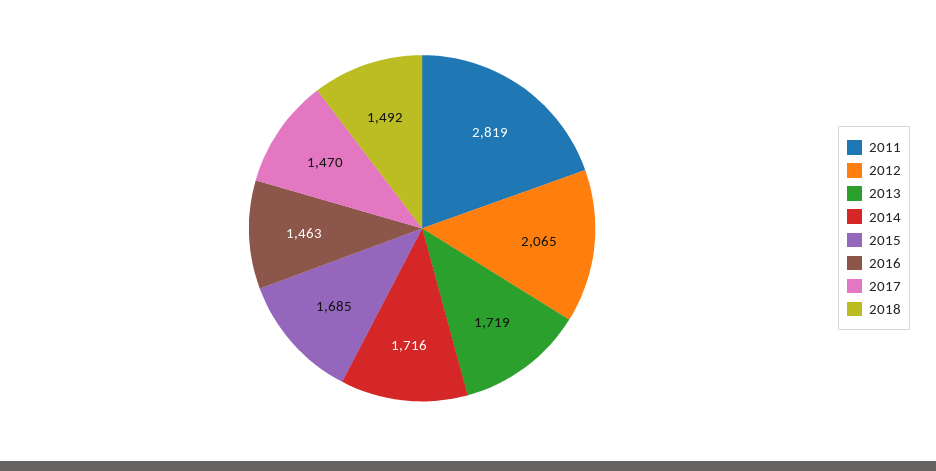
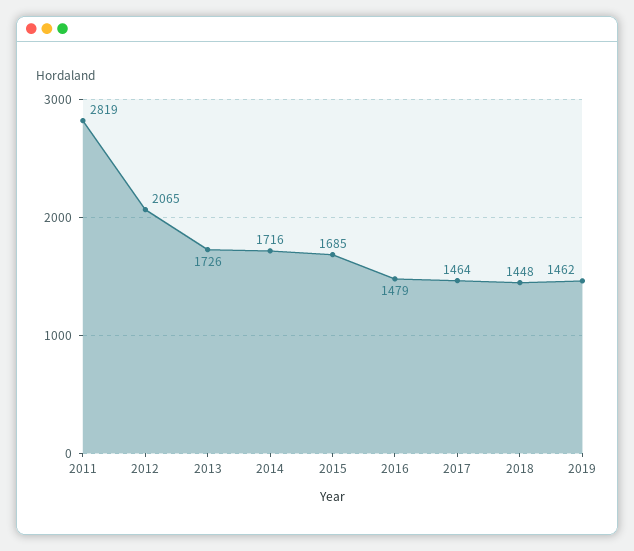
2013: 1719 -> 1726
2016: 1463 -> 1479
2017: 1470 -> 1464
2018: 1492 -> 1448
2019: none -> 1462

